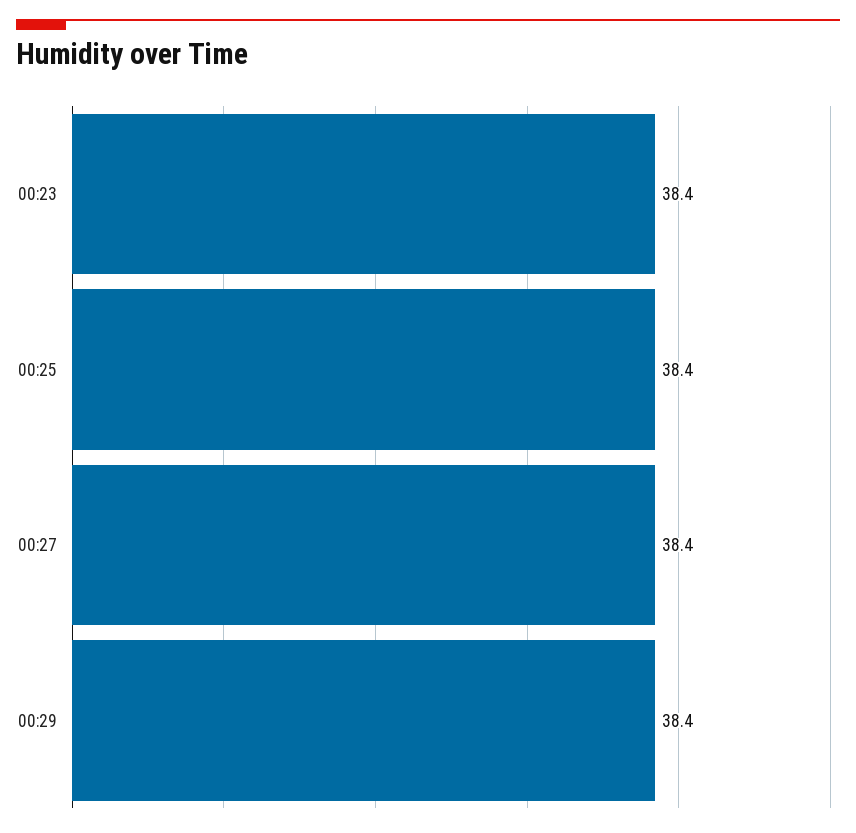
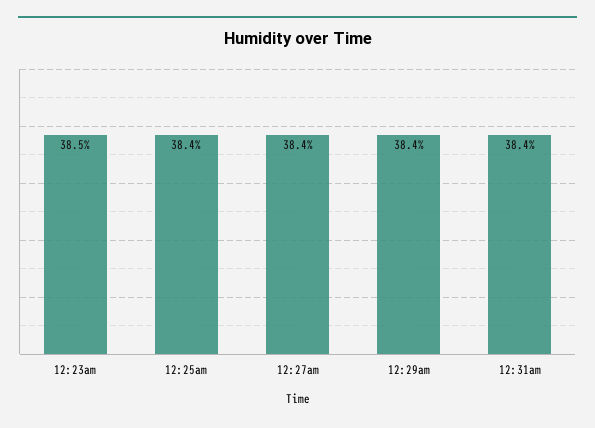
00:23: 38.4 -> 38.5
12:31am: none -> 38.4

